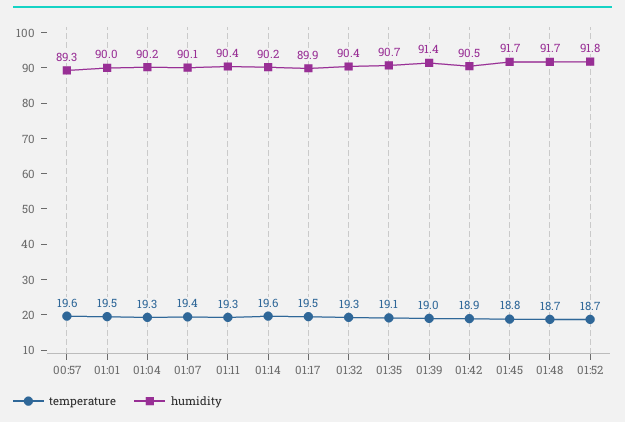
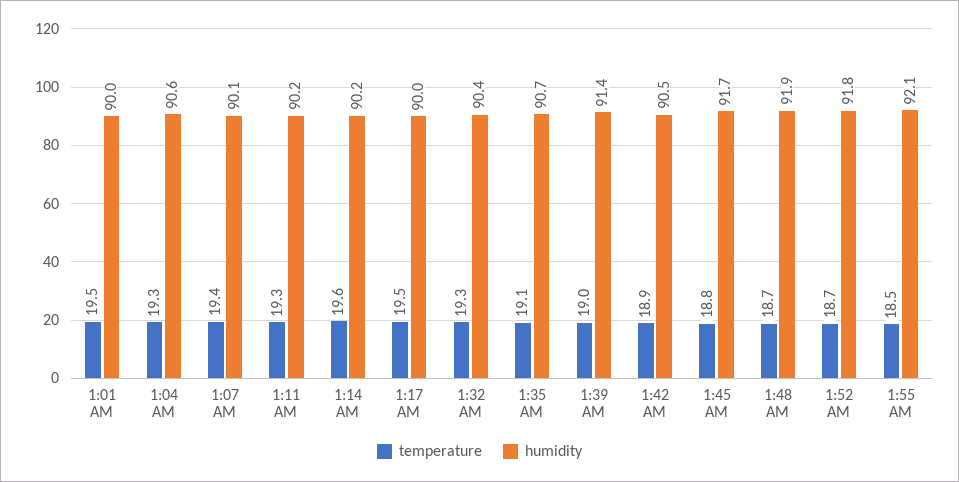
temperature, 00:57: 19.6 -> none
humidity, 00:57: 89.3 -> none
humidity, 01:04: 90.2 -> 90.6
humidity, 01:11: 90.4 -> 90.2
humidity, 01:17: 89.9 -> 90
humidity, 01:48: 91.7 -> 91.9
temperature, 1:55 AM: none -> 18.5
humidity, 1:55 AM: none -> 92.1

